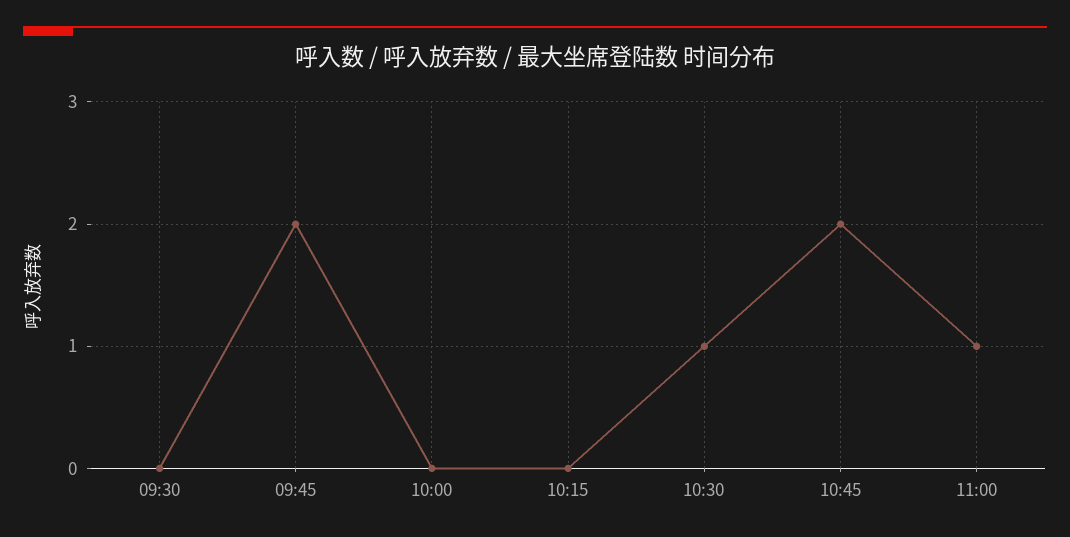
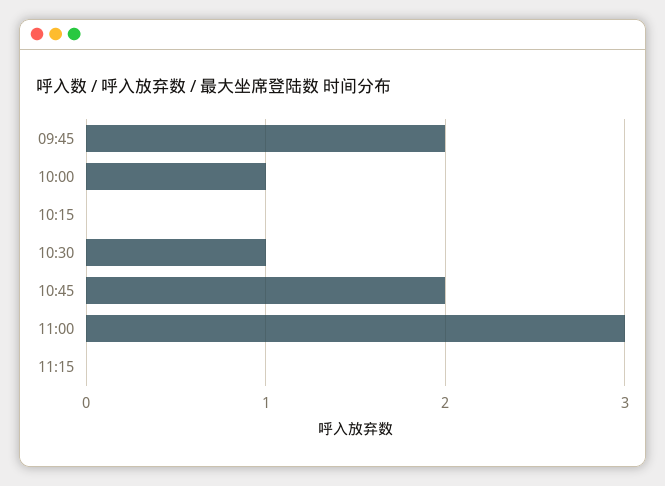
09:30: 0 -> none
10:00: 0 -> 1
11:00: 1 -> 3
11:15: none -> 0

